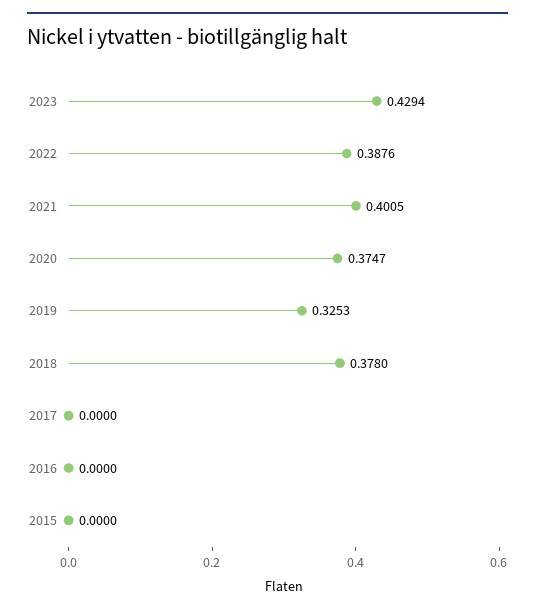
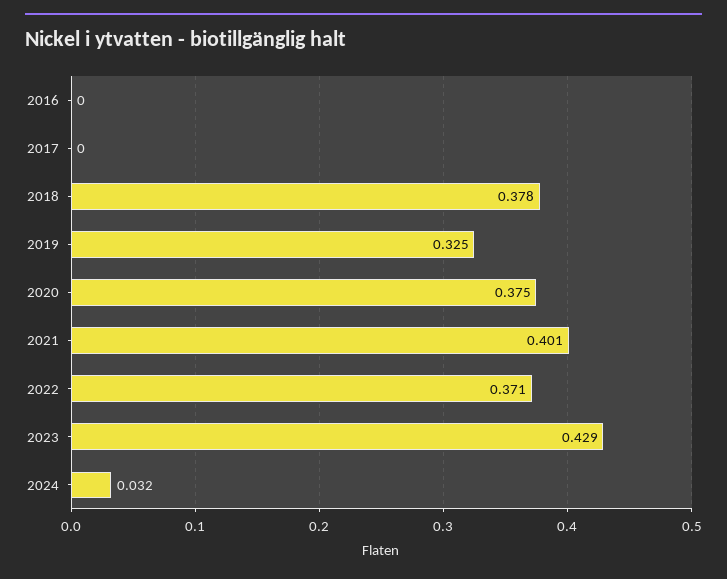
2022: 0.3876 -> 0.371
2015: 0 -> none
2024: none -> 0.032

